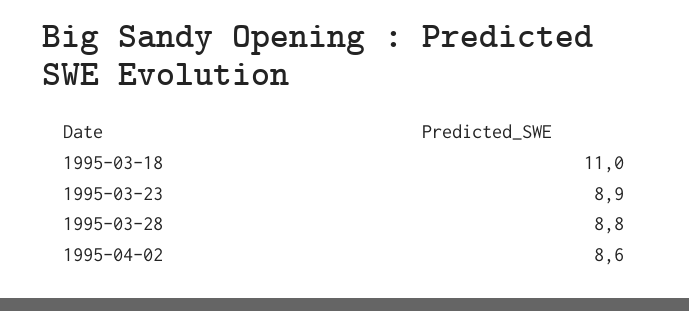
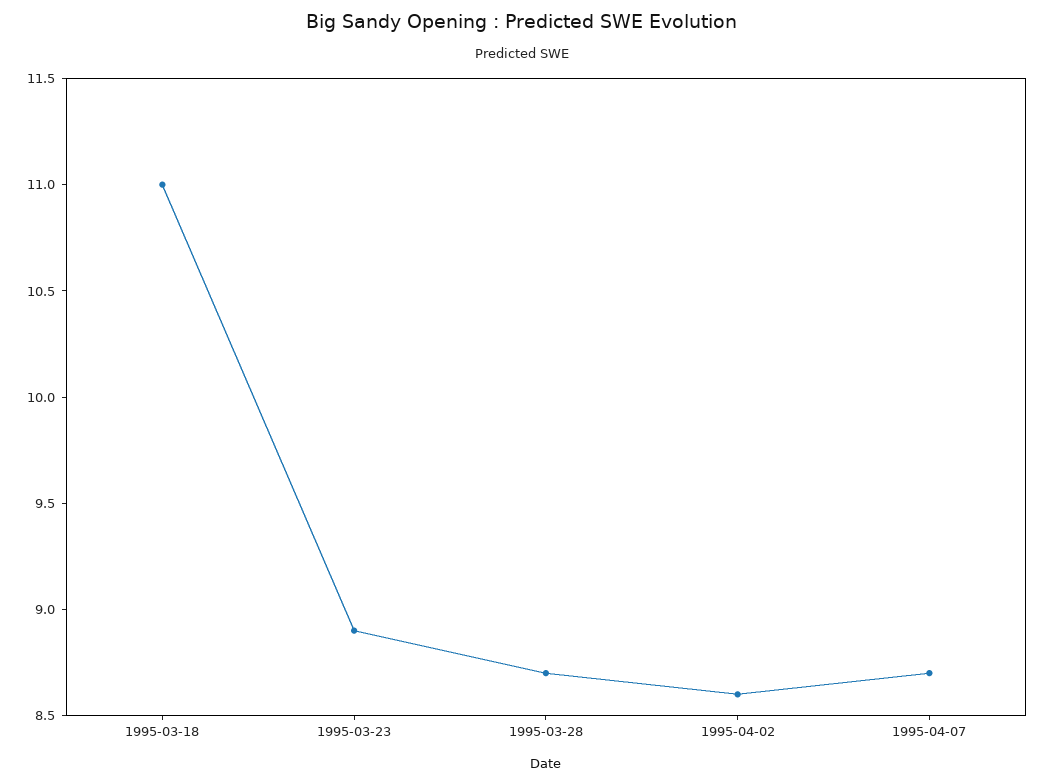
1995-03-28: 8.8 -> 8.7
1995-04-07: none -> 8.7

